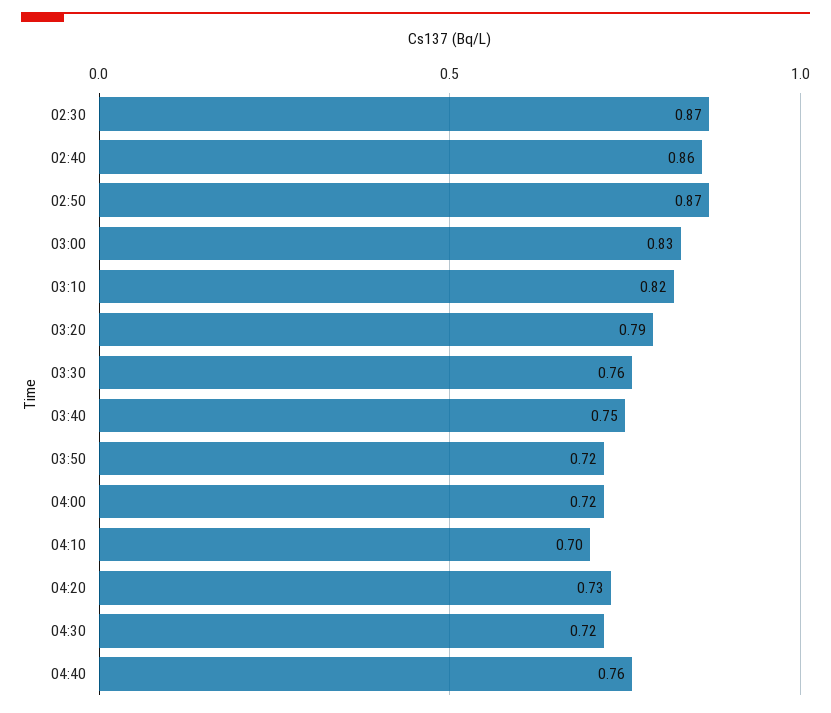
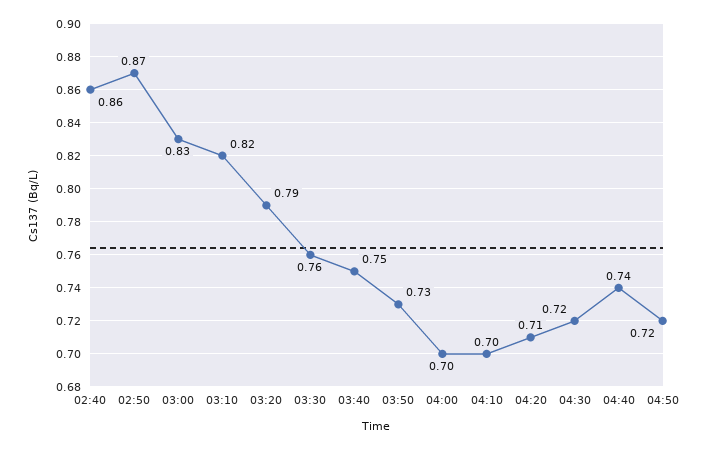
02:30: 0.87 -> none
03:50: 0.72 -> 0.73
04:00: 0.72 -> 0.7
04:20: 0.73 -> 0.71
04:40: 0.76 -> 0.74
04:50: none -> 0.72

